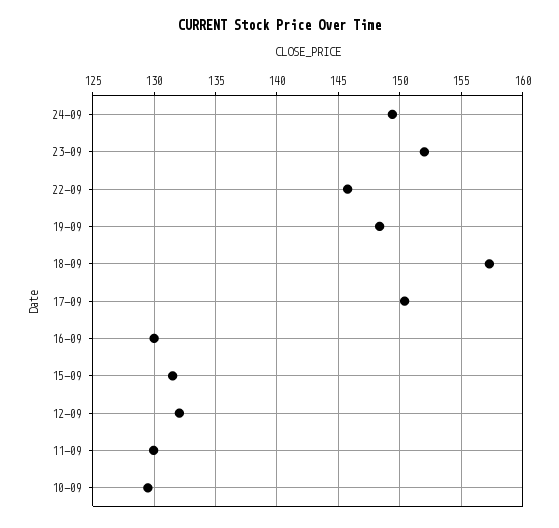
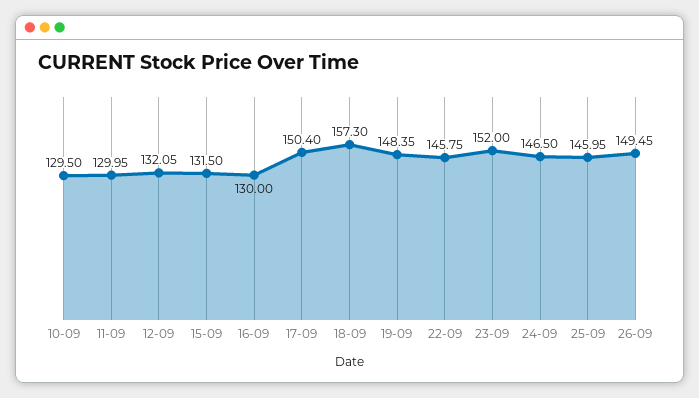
24-09: 149.5 -> 146.5
25-09: none -> 145.95
26-09: none -> 149.45

